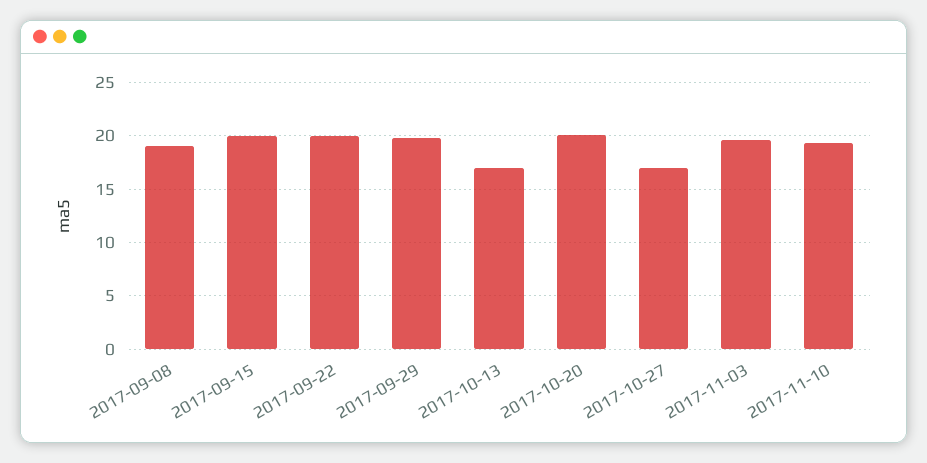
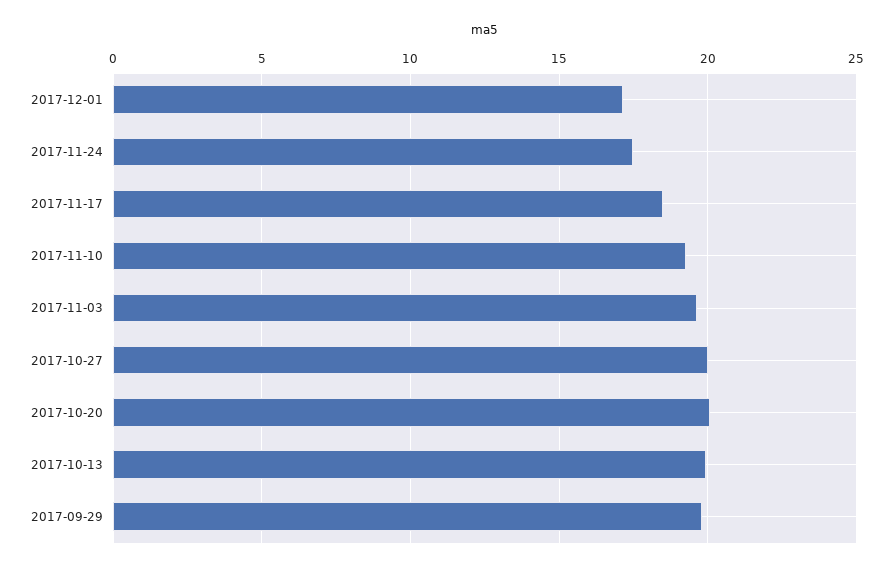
2017-09-08: 19 -> none
2017-09-15: 20 -> none
2017-09-22: 20 -> none
2017-10-13: 17 -> 20
2017-10-27: 17 -> 20
2017-12-01: none -> 17
2017-11-24: none -> 17.5
2017-11-17: none -> 18.5

